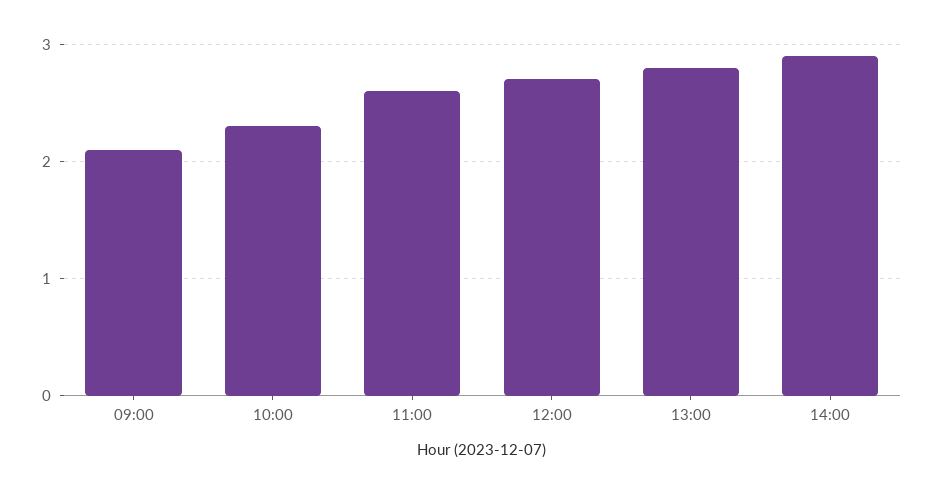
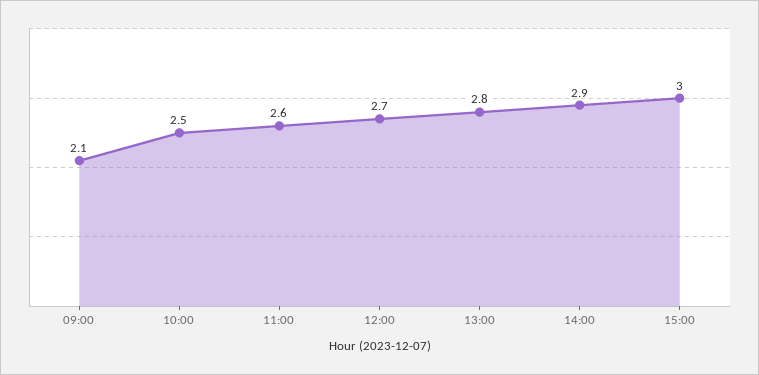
10:00: 2.3 -> 2.5
15:00: none -> 3

